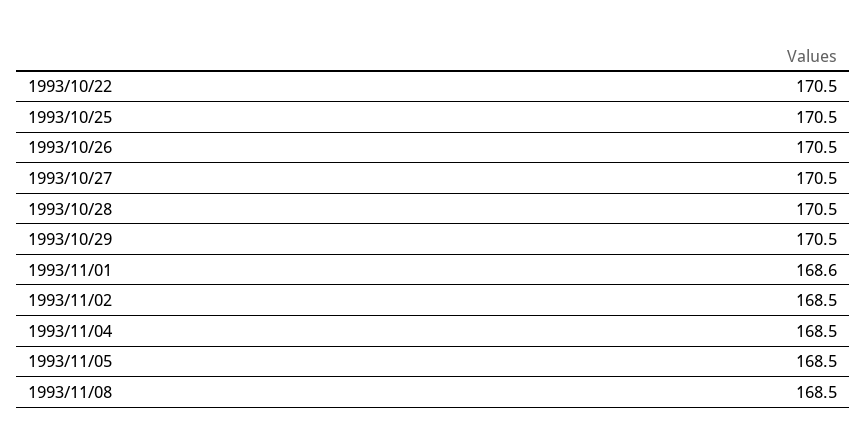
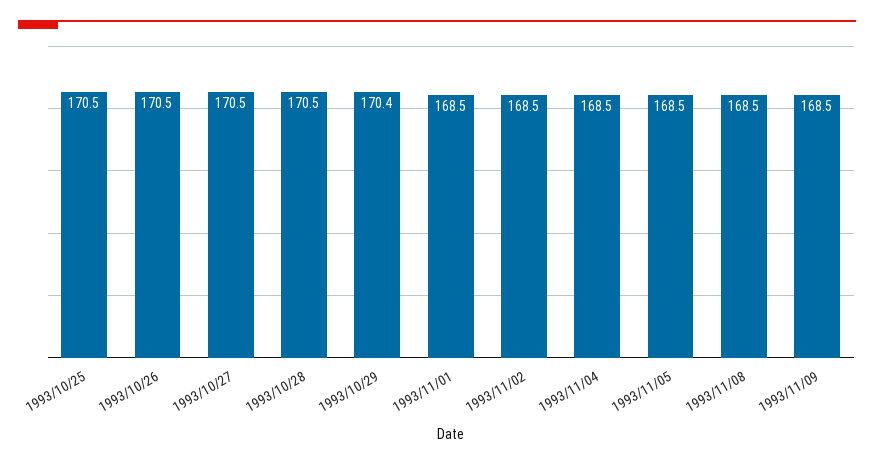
1993/10/22: 170.5 -> none
1993/10/29: 170.5 -> 170.4
1993/11/01: 168.6 -> 168.5
1993/11/09: none -> 168.5

